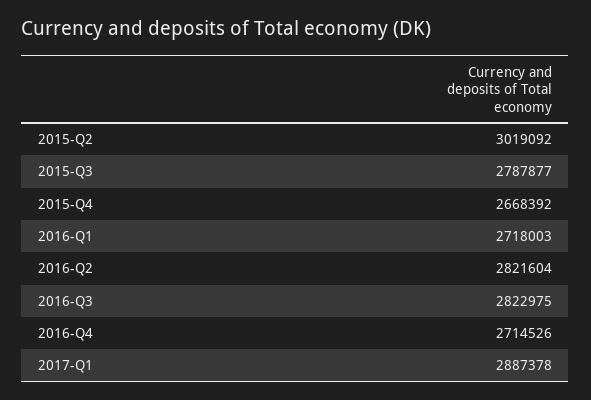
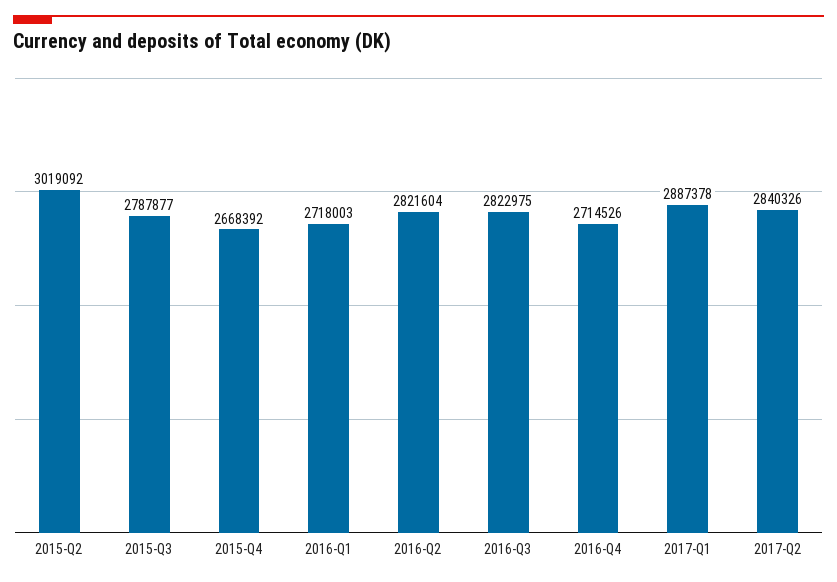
2017-Q2: none -> 2840326

